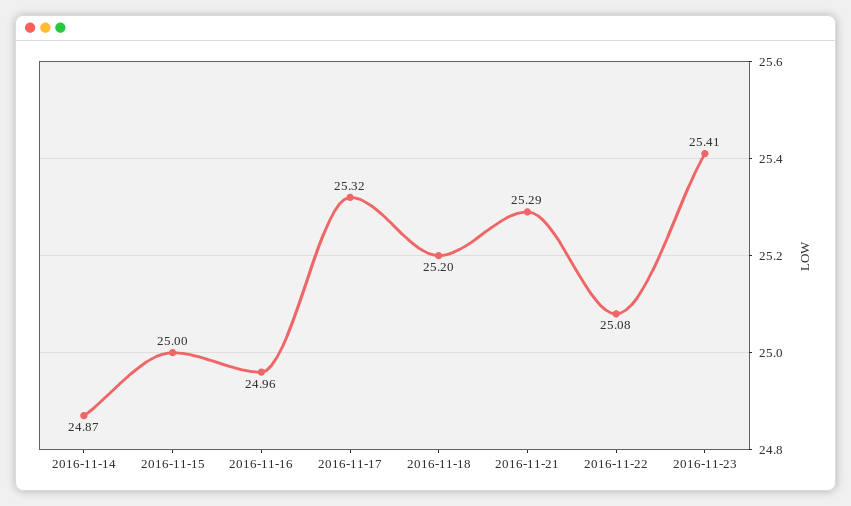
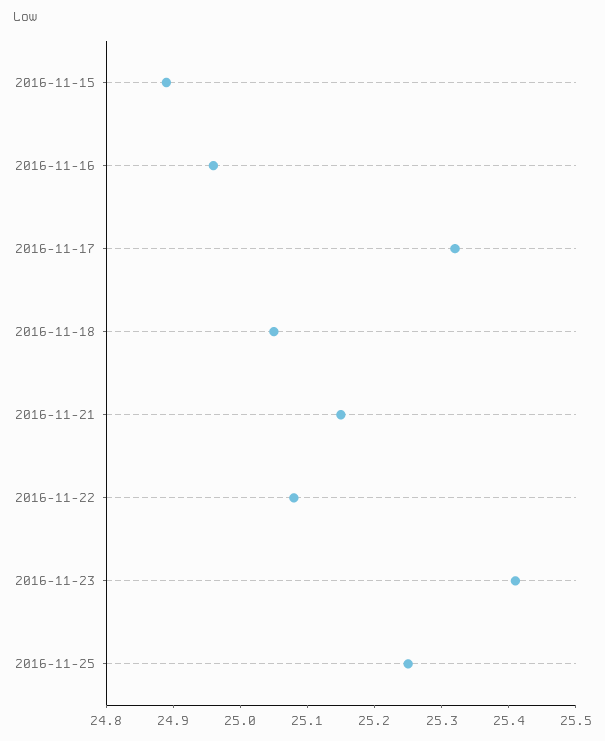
2016-11-14: 24.87 -> none
2016-11-15: 25 -> 24.9
2016-11-18: 25.2 -> 25.05
2016-11-21: 25.29 -> 25.15
2016-11-25: none -> 25.25

